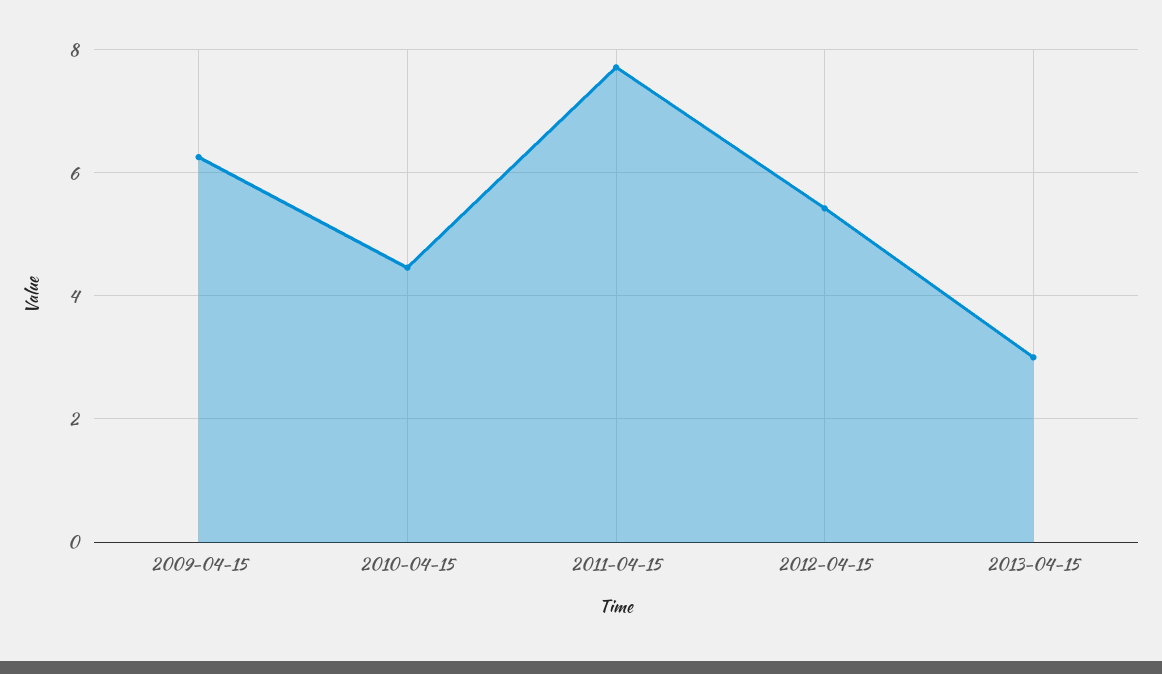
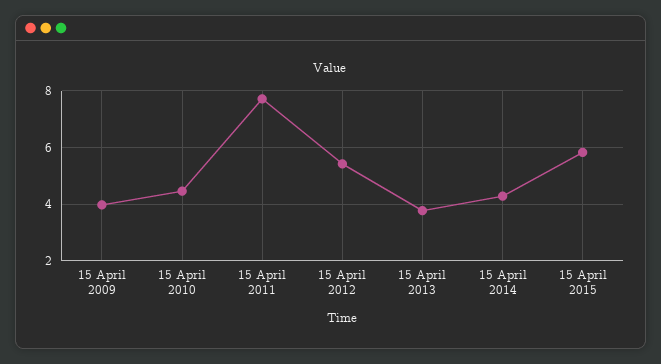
2009-04-15: 6.2 -> 4
2013-04-15: 3 -> 3.75
15 April 2014: none -> 4.25
15 April 2015: none -> 5.75

